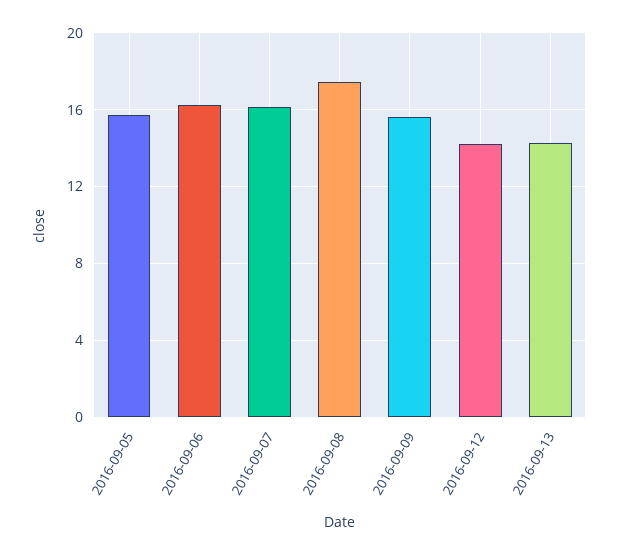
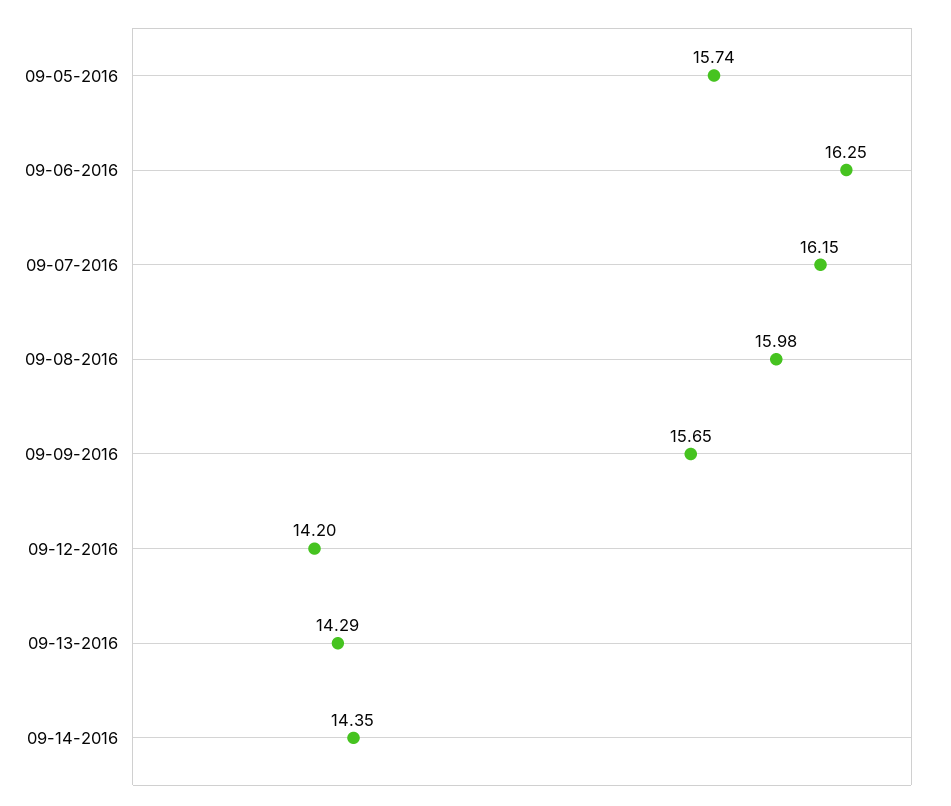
2016-09-08: 17.5 -> 15.98
09-14-2016: none -> 14.35

